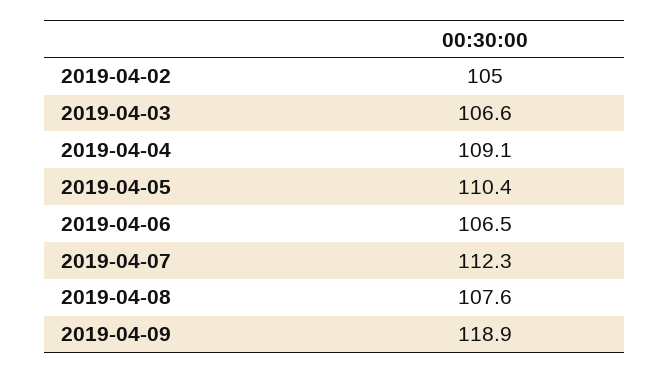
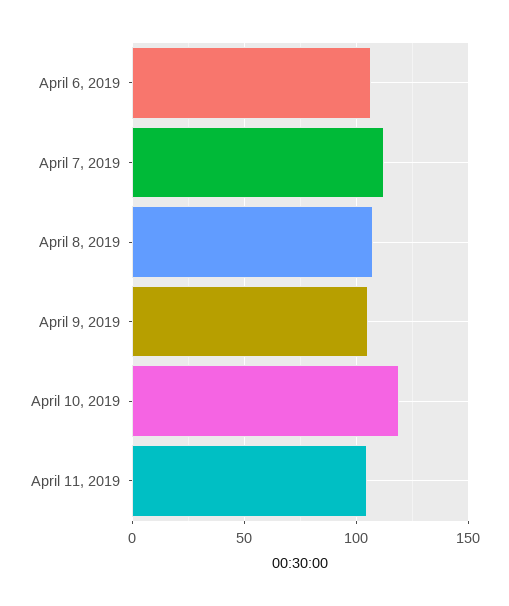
2019-04-02: 105 -> none
2019-04-03: 106.6 -> none
2019-04-04: 109.1 -> none
2019-04-05: 110.4 -> none
2019-04-09: 118.9 -> 105
April 10, 2019: none -> 120
April 11, 2019: none -> 105

